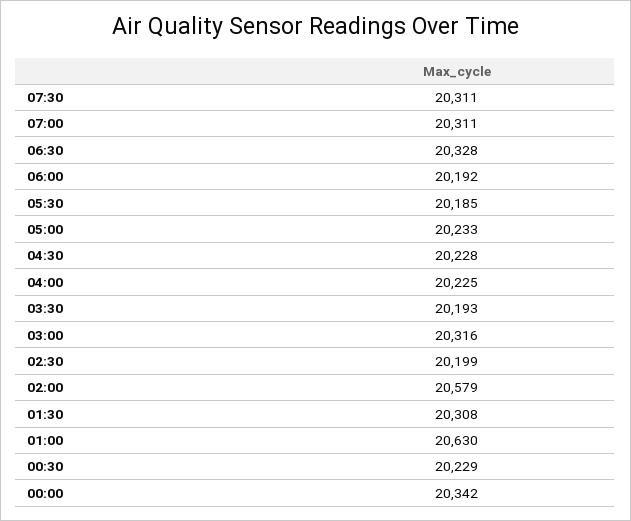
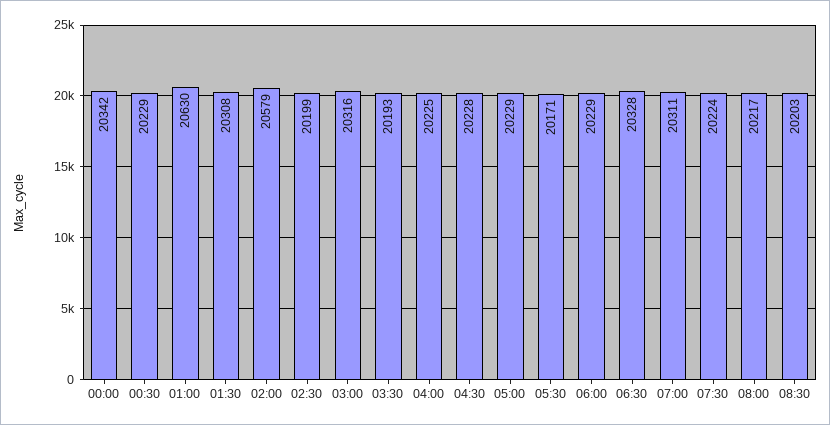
07:30: 20311 -> 20224
06:00: 20192 -> 20229
05:30: 20185 -> 20171
05:00: 20233 -> 20229
08:00: none -> 20217
08:30: none -> 20203

